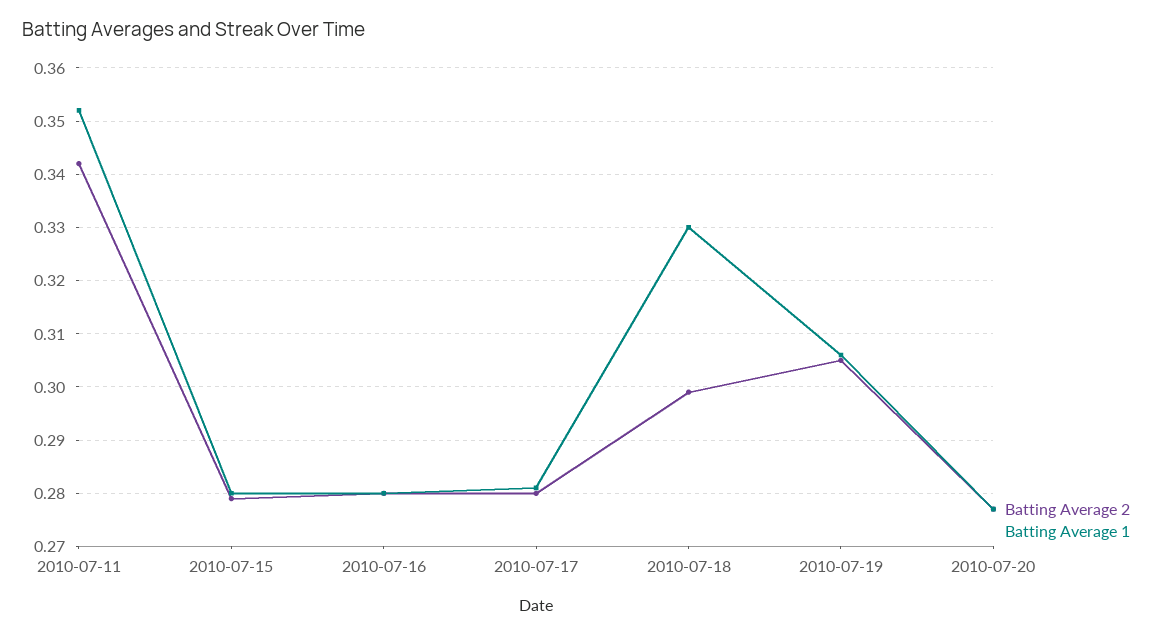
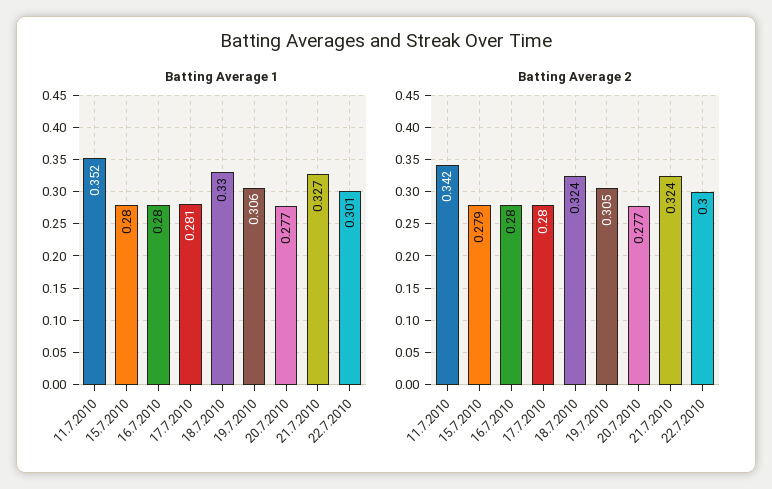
Batting Average 2, 2010-07-18: 0.3 -> 0.324
Batting Average 1, 21.7.2010: none -> 0.327
Batting Average 1, 22.7.2010: none -> 0.301
Batting Average 2, 21.7.2010: none -> 0.324
Batting Average 2, 22.7.2010: none -> 0.3

